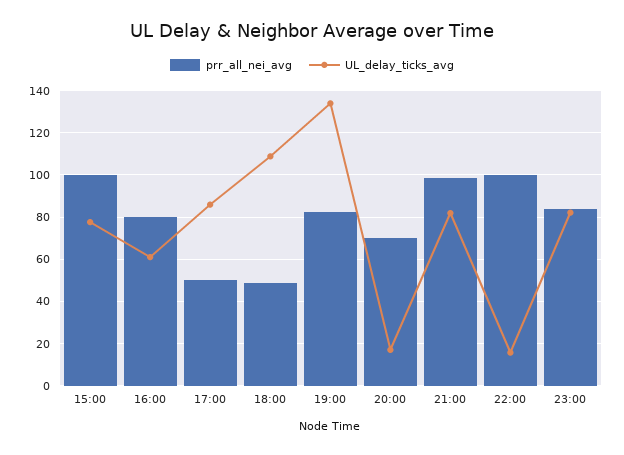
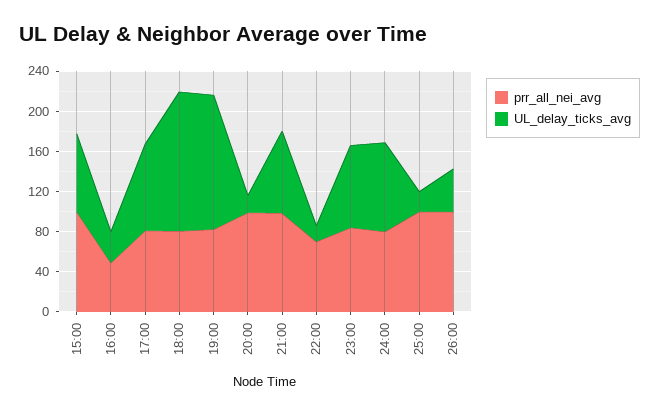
prr_all_nei_avg, 16:00: 80 -> 50
UL_delay_ticks_avg, 16:00: 60 -> 30
prr_all_nei_avg, 17:00: 50 -> 80
prr_all_nei_avg, 18:00: 50 -> 80
UL_delay_ticks_avg, 18:00: 110 -> 140
prr_all_nei_avg, 20:00: 70 -> 100
prr_all_nei_avg, 22:00: 100 -> 70
prr_all_nei_avg, 24:00: none -> 80
UL_delay_ticks_avg, 24:00: none -> 90
prr_all_nei_avg, 25:00: none -> 100
UL_delay_ticks_avg, 25:00: none -> 20
prr_all_nei_avg, 26:00: none -> 100
UL_delay_ticks_avg, 26:00: none -> 40

